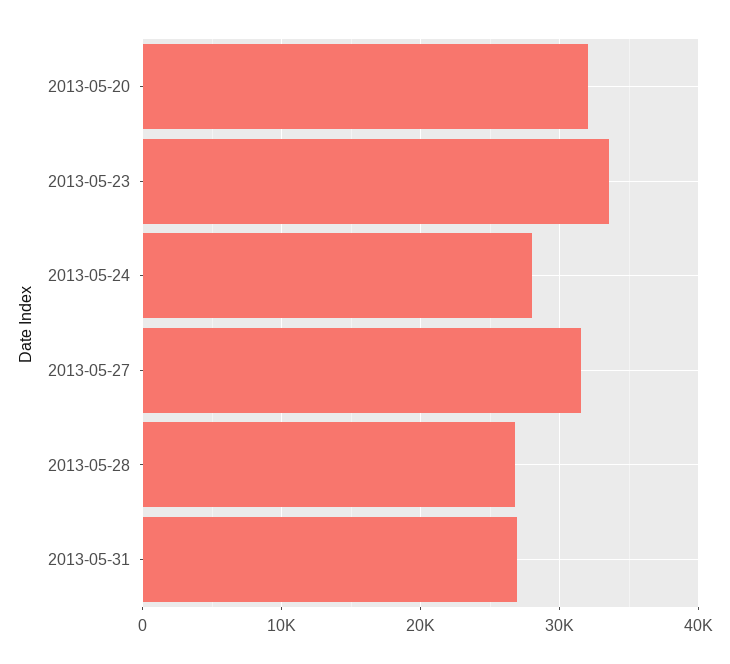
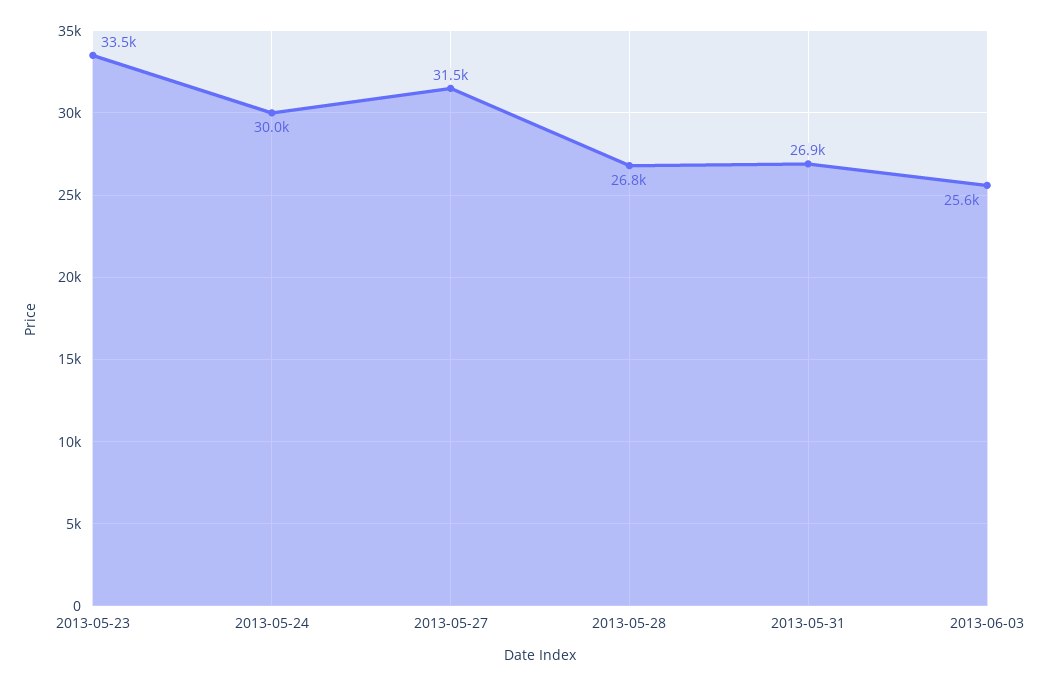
2013-05-20: 32000 -> none
2013-05-24: 28000 -> 30000
2013-06-03: none -> 25600

